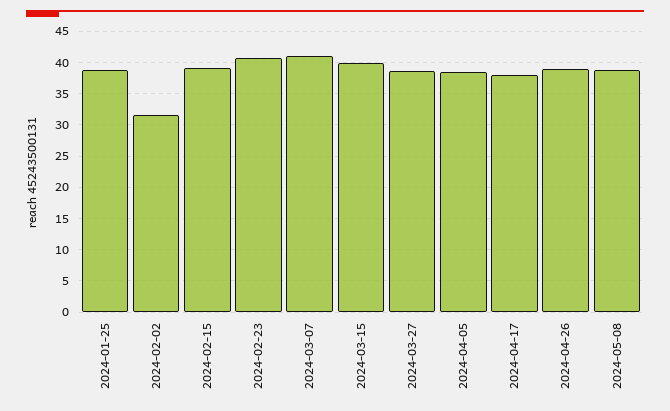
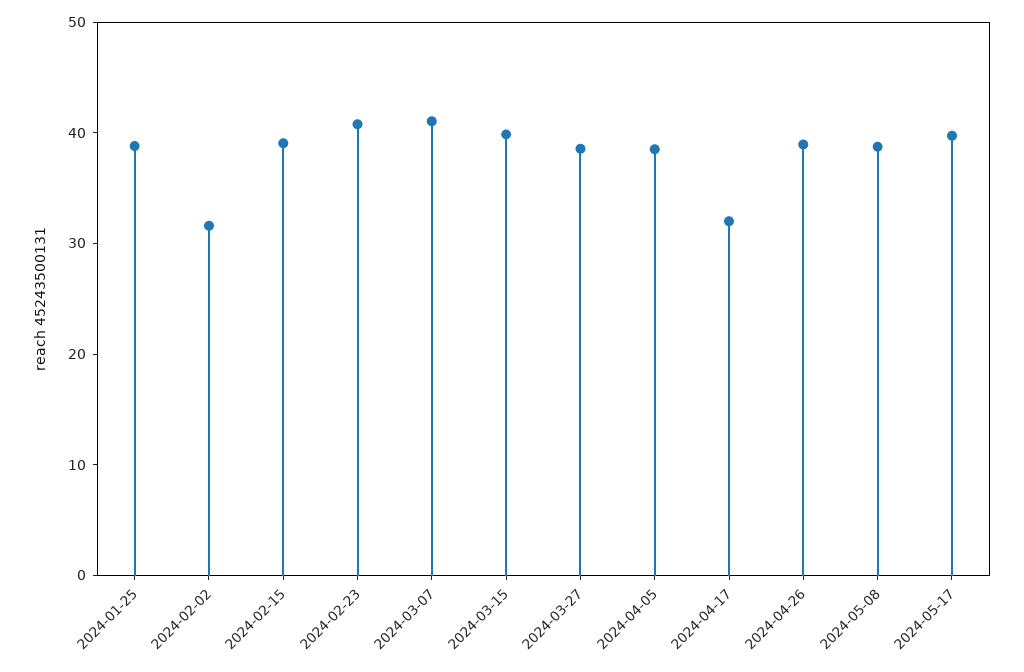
2024-04-17: 38 -> 32
2024-05-17: none -> 40

